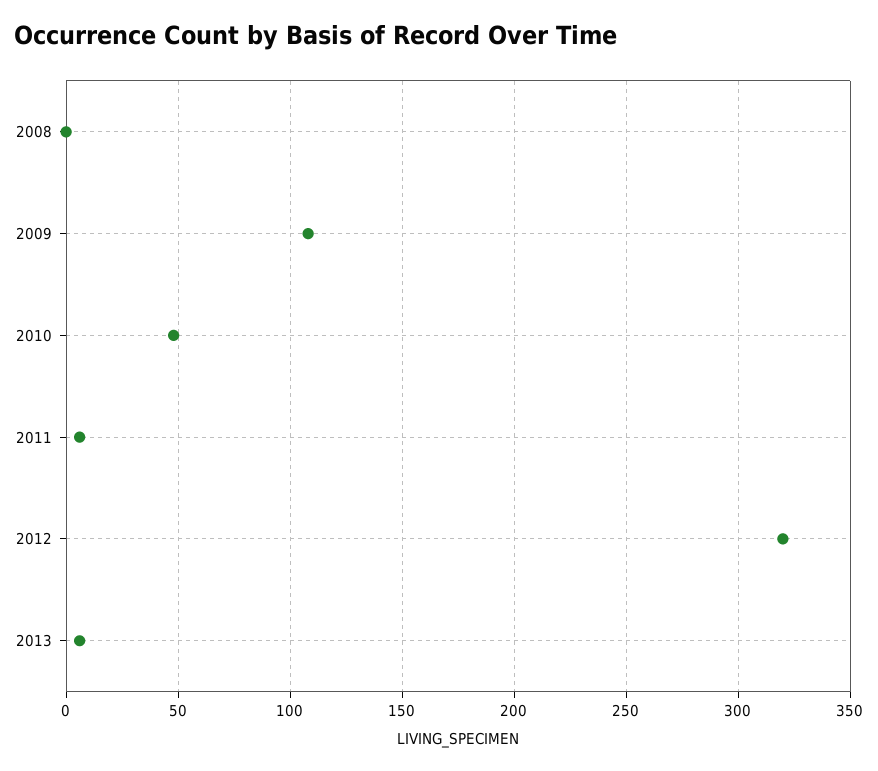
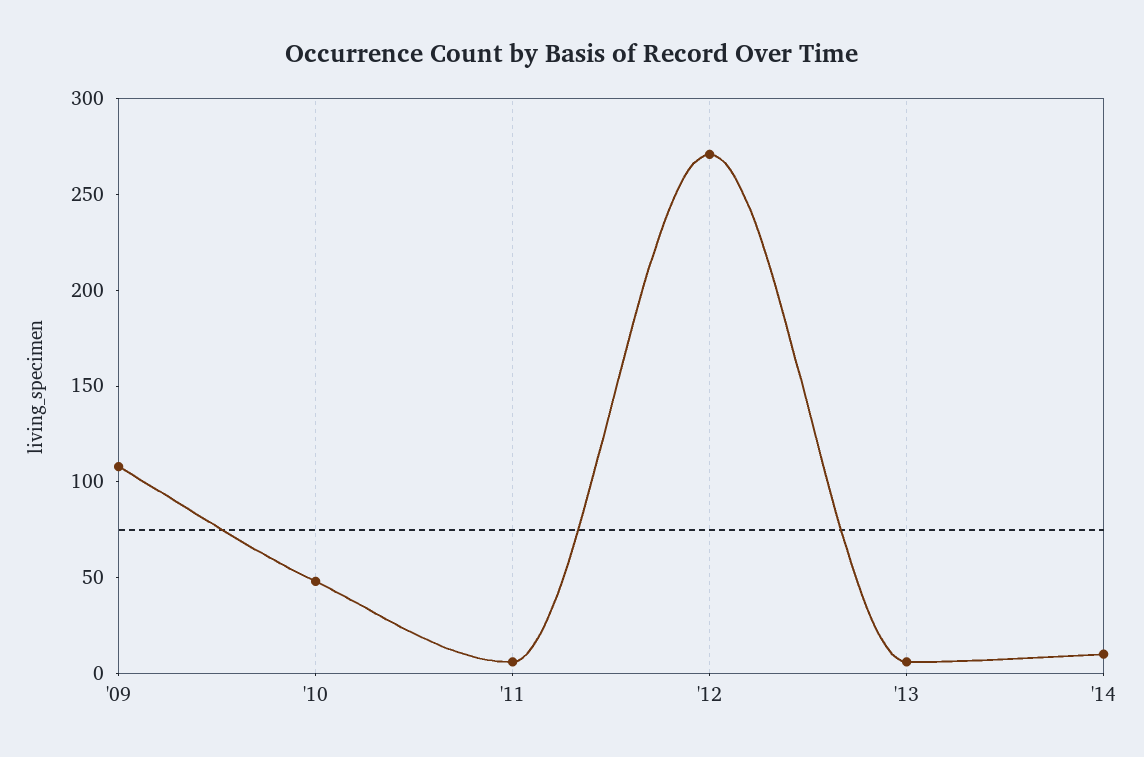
2008: 0 -> none
2012: 320 -> 270
'14: none -> 10

